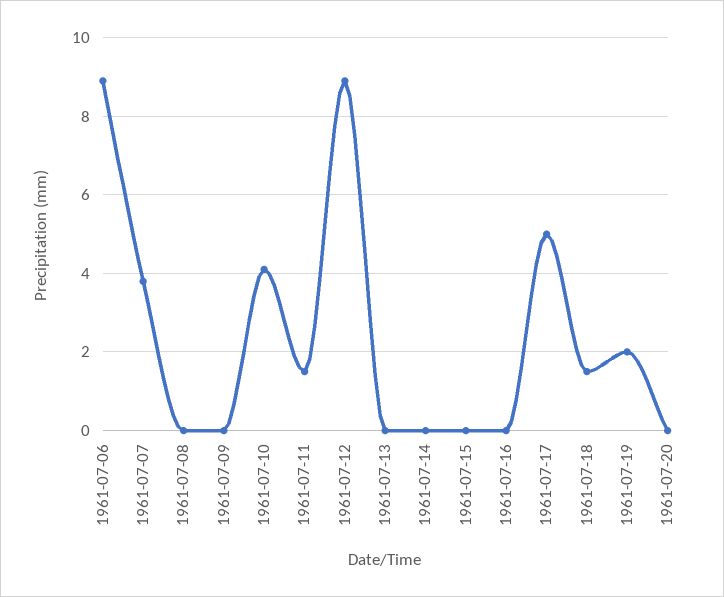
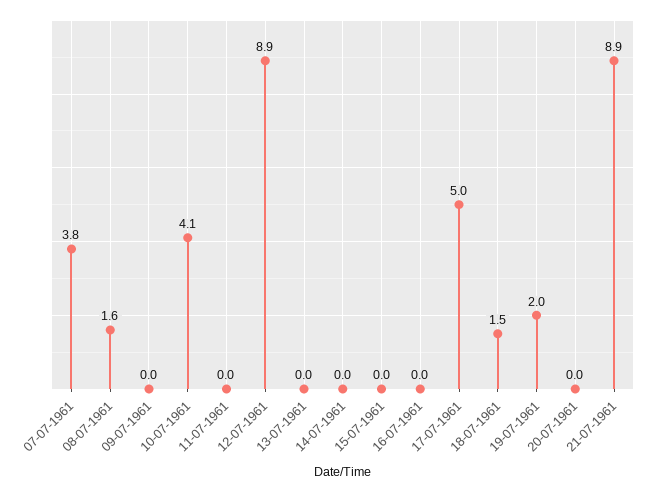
1961-07-06: 9 -> none
1961-07-08: 0 -> 1.6
1961-07-11: 1.5 -> 0
21-07-1961: none -> 8.9

